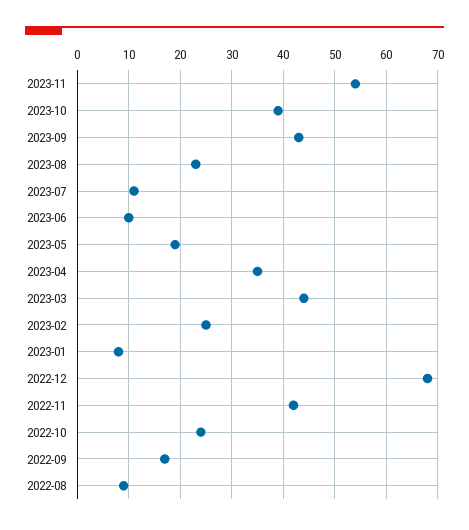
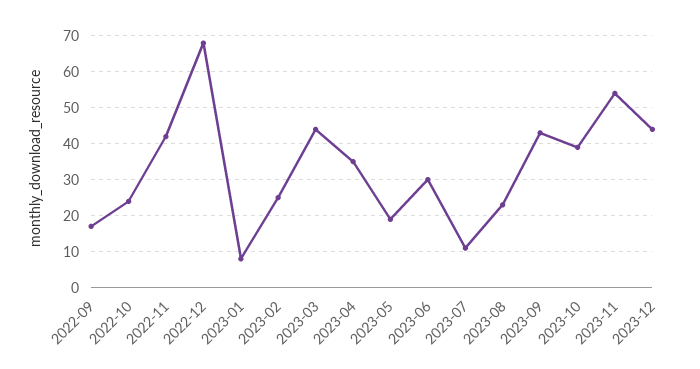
2023-06: 10 -> 30
2022-08: 10 -> none
2023-12: none -> 45

